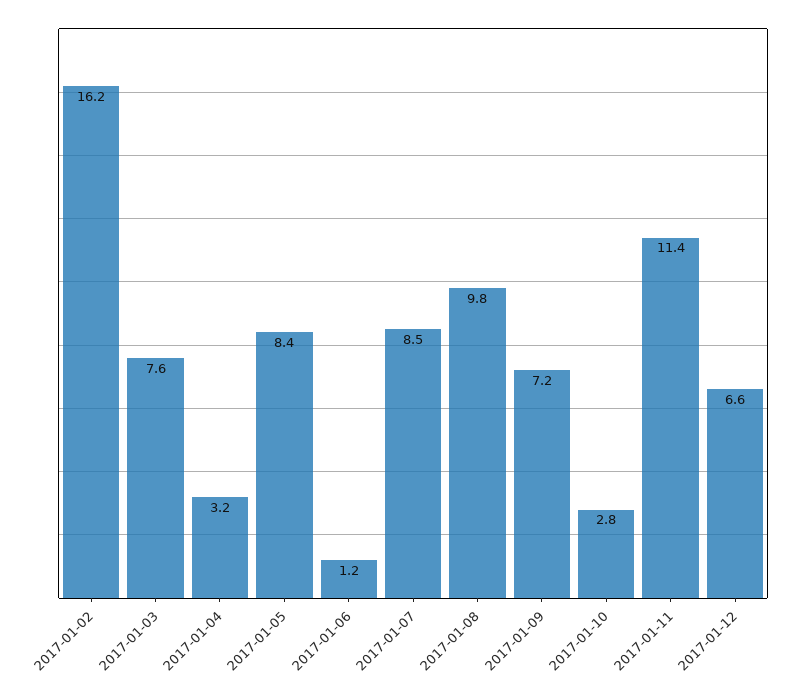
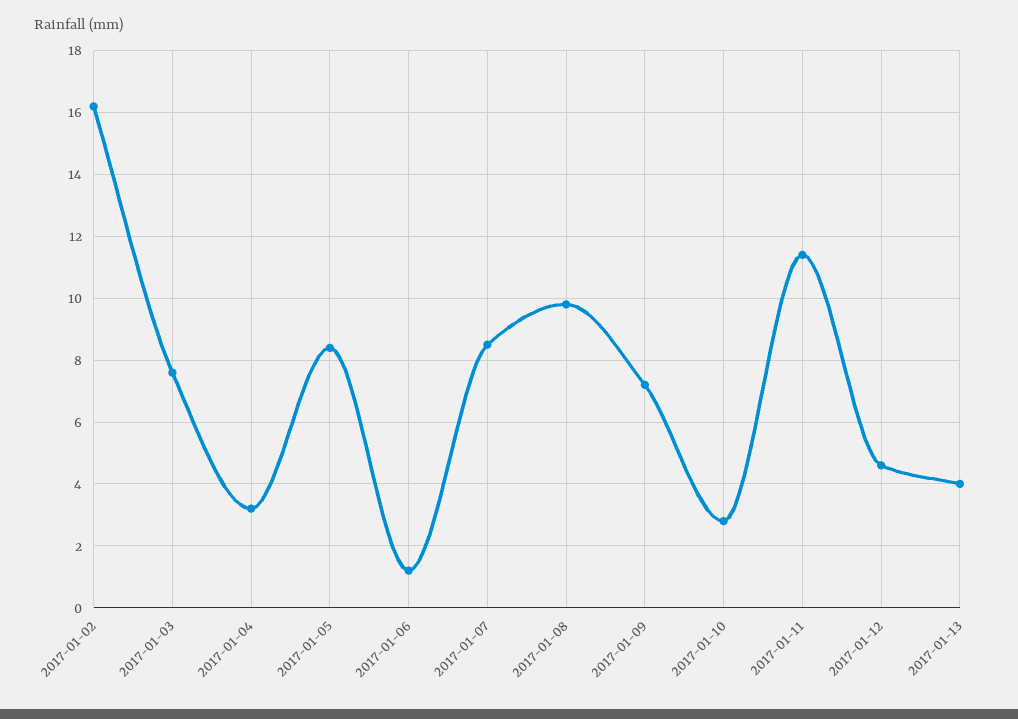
2017-01-12: 6.6 -> 4.5
2017-01-13: none -> 4

